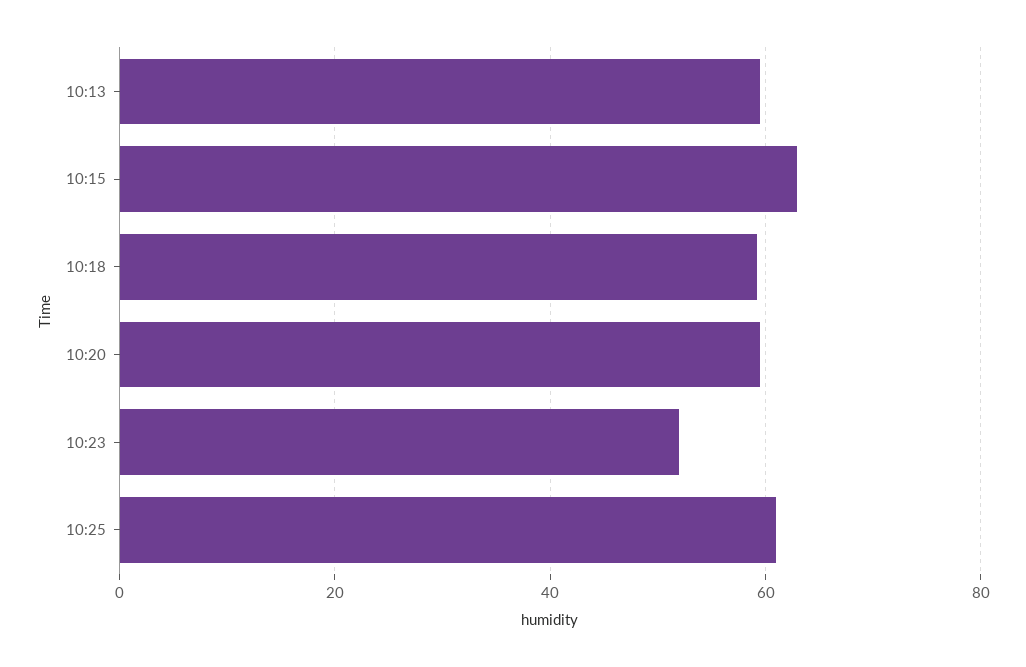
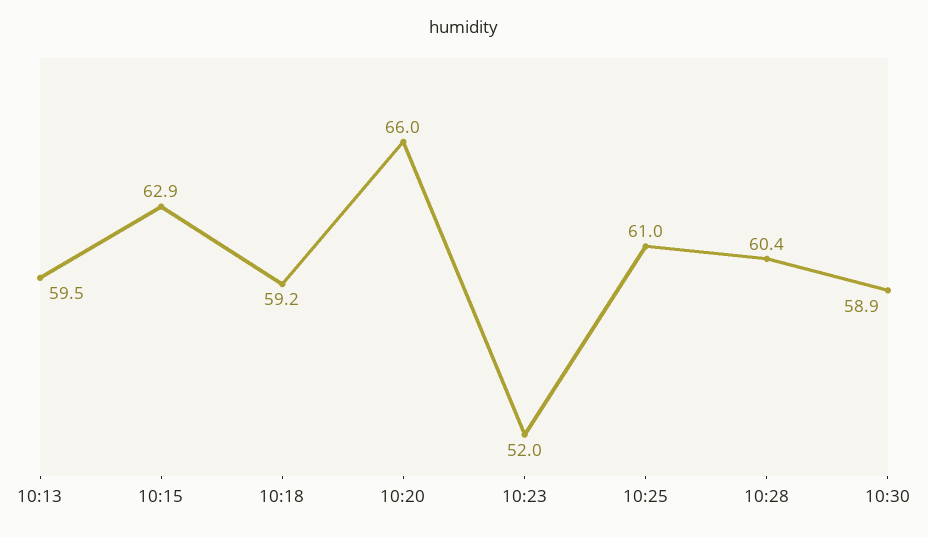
10:20: 60 -> 66
10:28: none -> 60.4
10:30: none -> 58.9

